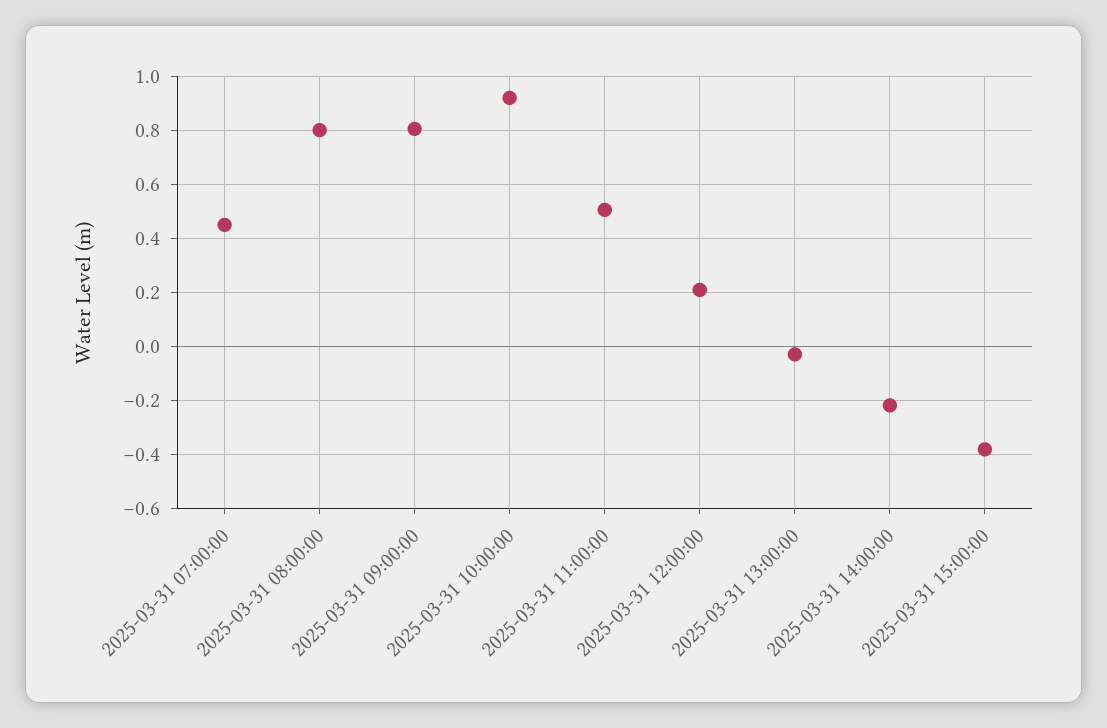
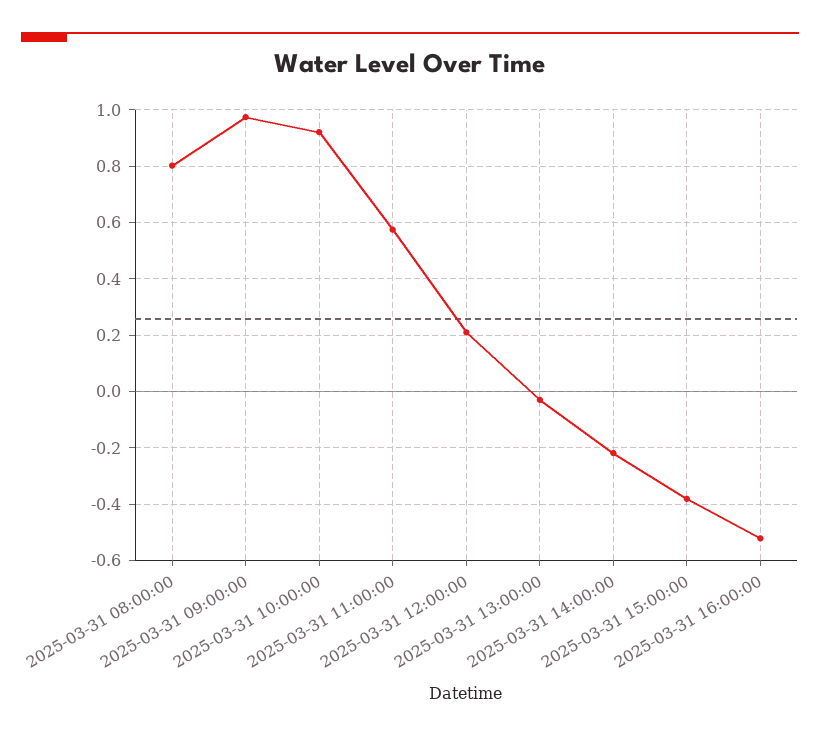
2025-03-31 07:00:00: 0.45 -> none
2025-03-31 09:00:00: 0.8 -> 0.975
2025-03-31 11:00:00: 0.5 -> 0.575
2025-03-31 16:00:00: none -> -0.525

